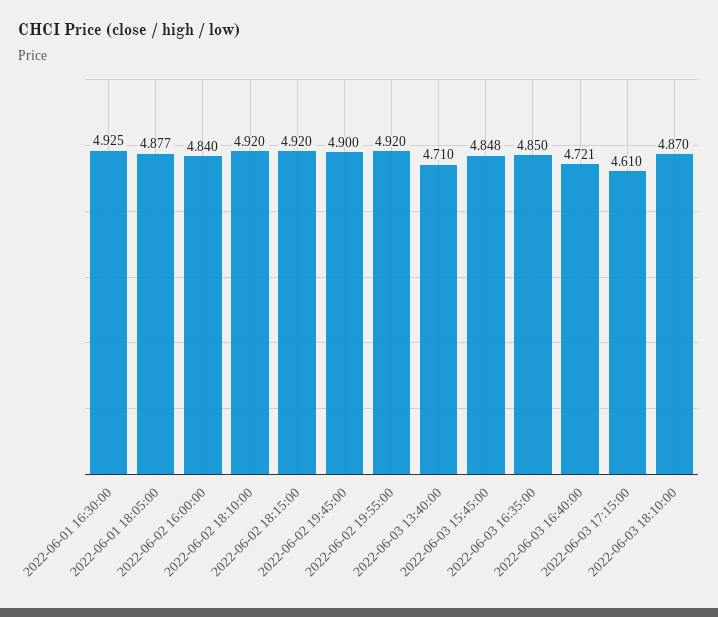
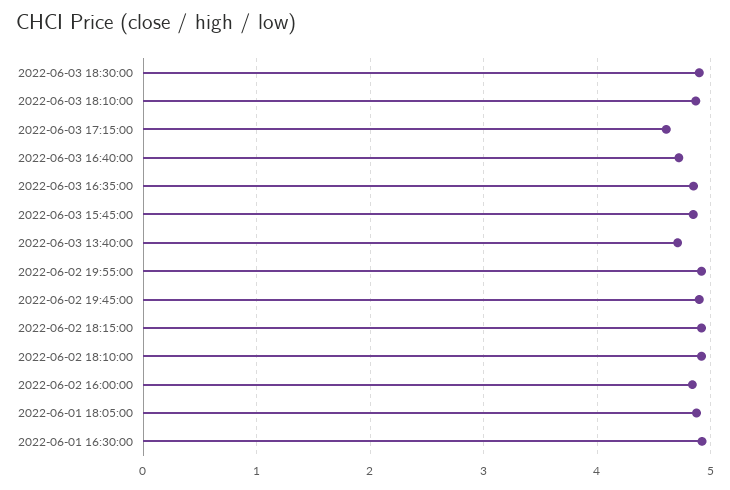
2022-06-03 18:30:00: none -> 4.9

